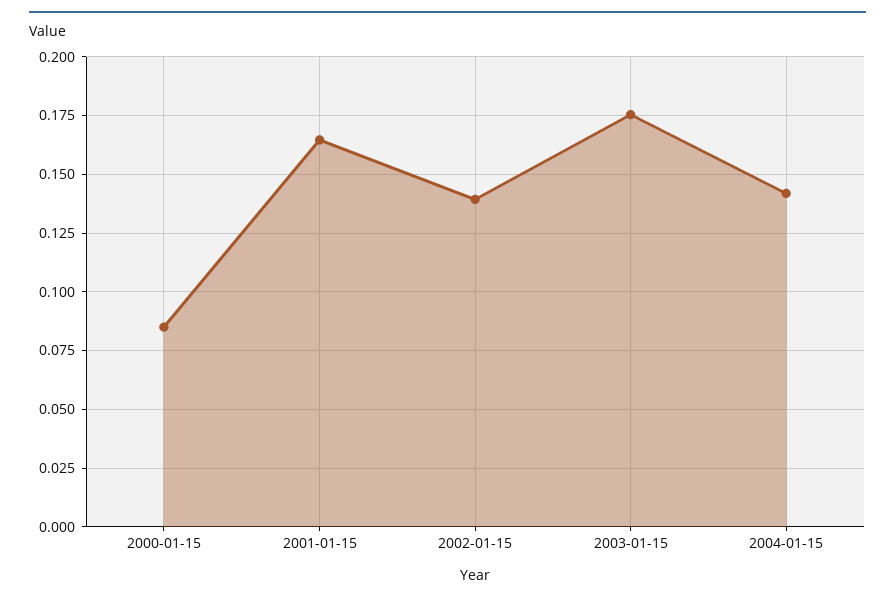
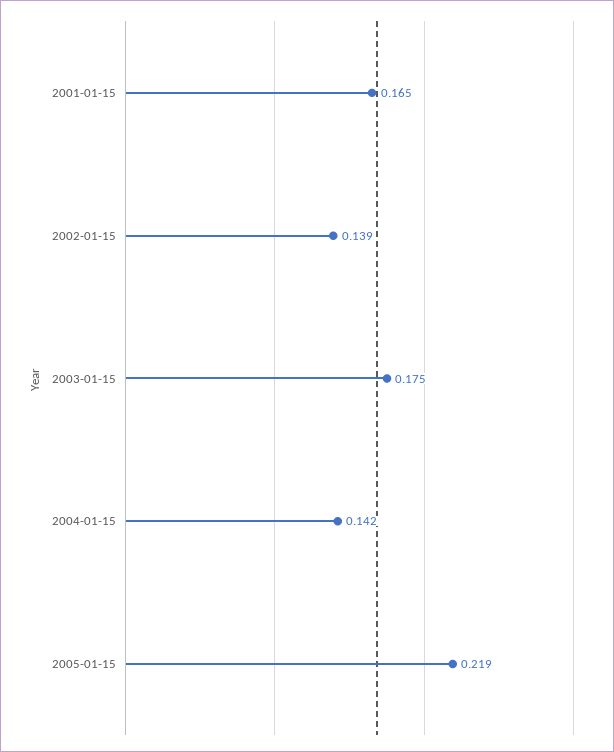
2000-01-15: 0.085 -> none
2005-01-15: none -> 0.219

